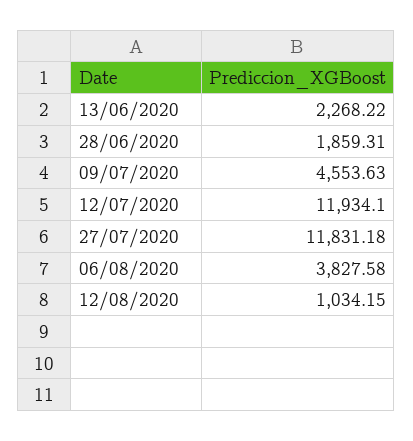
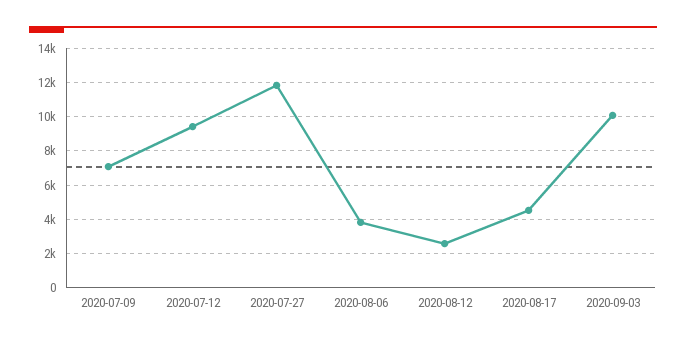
13/06/2020: 2268.22 -> none
28/06/2020: 1859.31 -> none
09/07/2020: 4553.63 -> 7000
12/07/2020: 11934.1 -> 9500
12/08/2020: 1034.15 -> 2500
2020-08-17: none -> 4500
2020-09-03: none -> 10000

